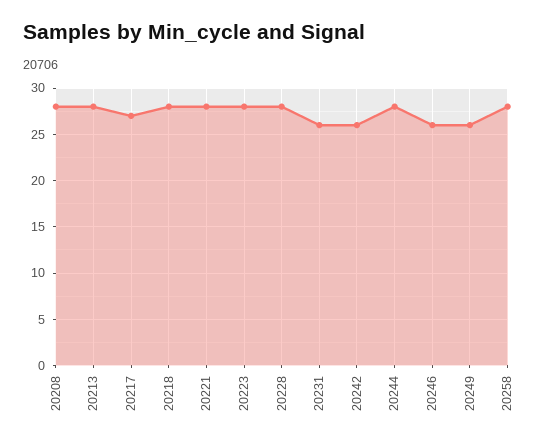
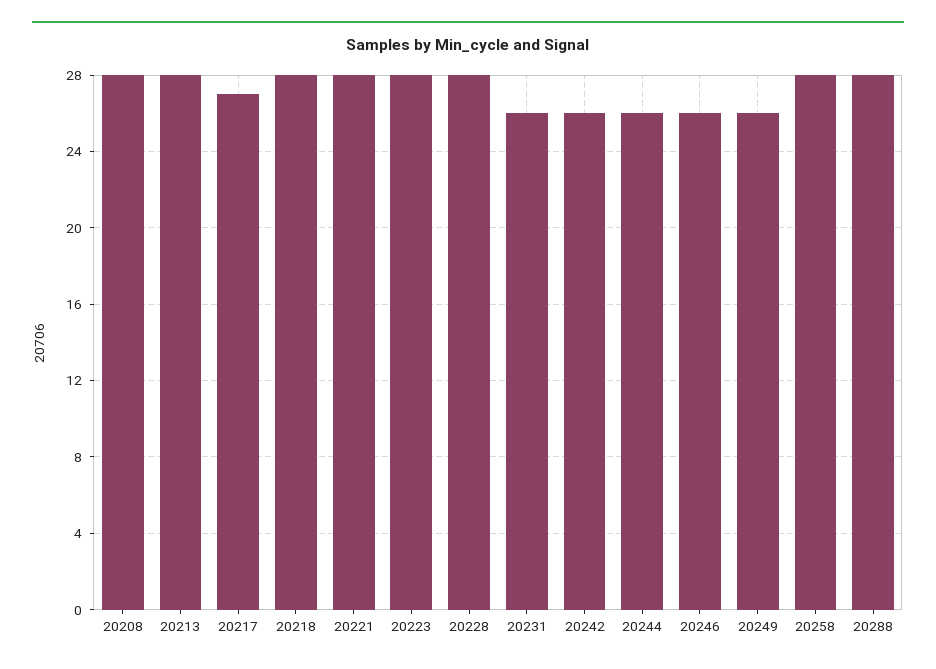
20244: 28 -> 26
20288: none -> 28

